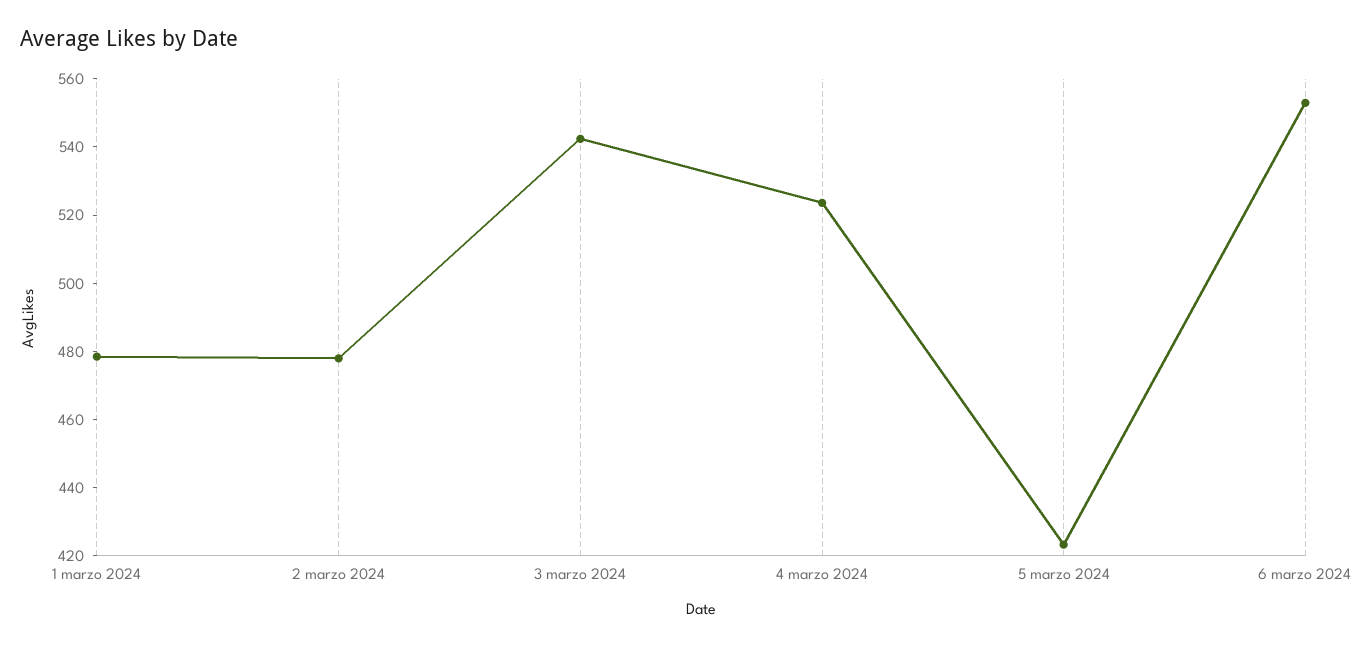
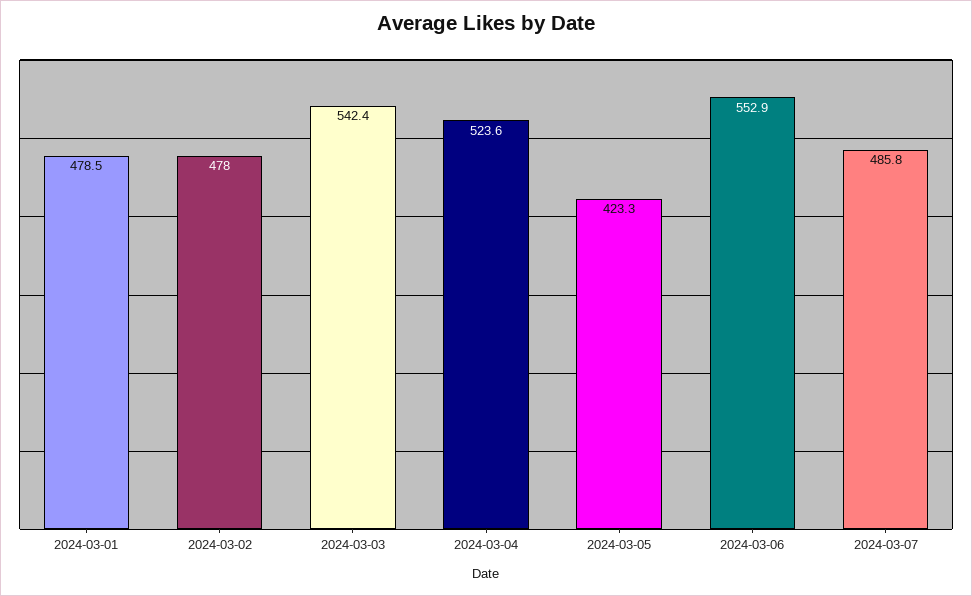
2024-03-07: none -> 485.8

